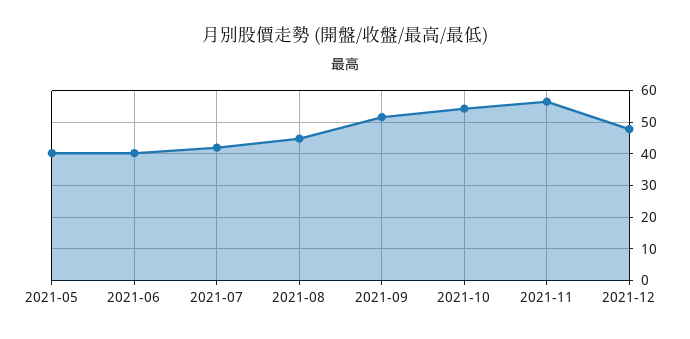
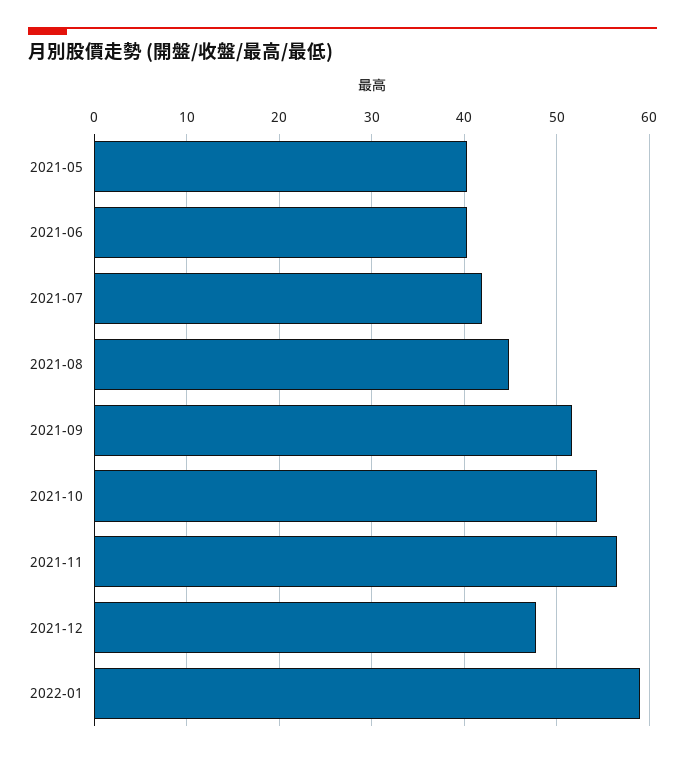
2022-01: none -> 59

